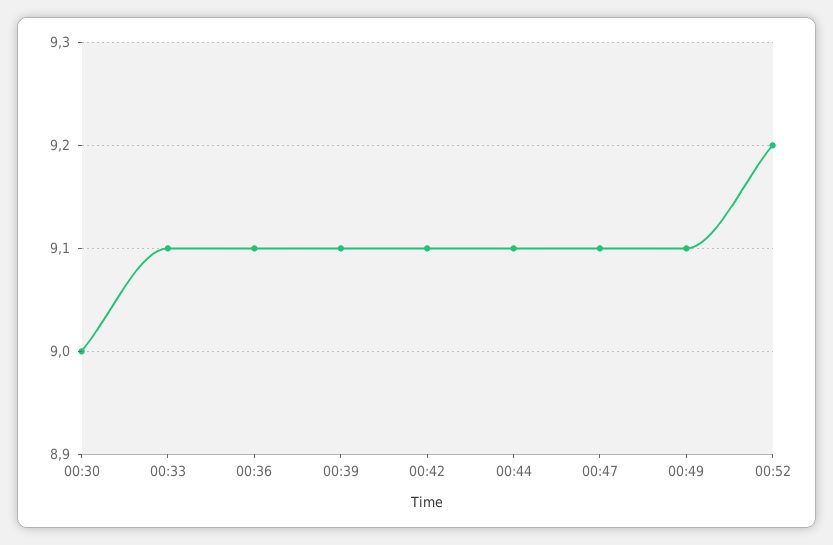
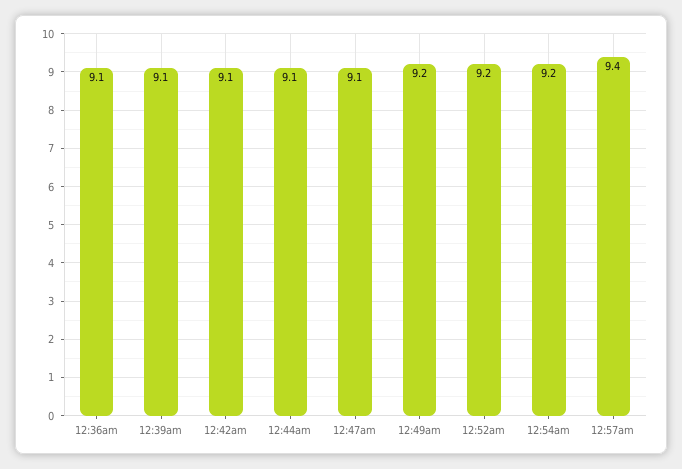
00:30: 9 -> none
00:33: 9.1 -> none
00:49: 9.1 -> 9.2
12:54am: none -> 9.2
12:57am: none -> 9.4

